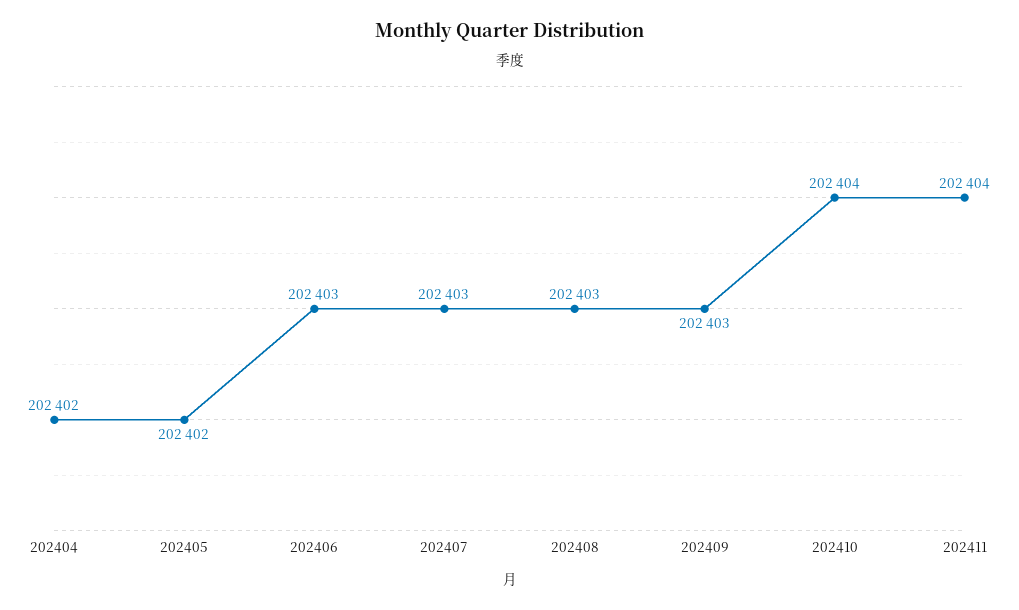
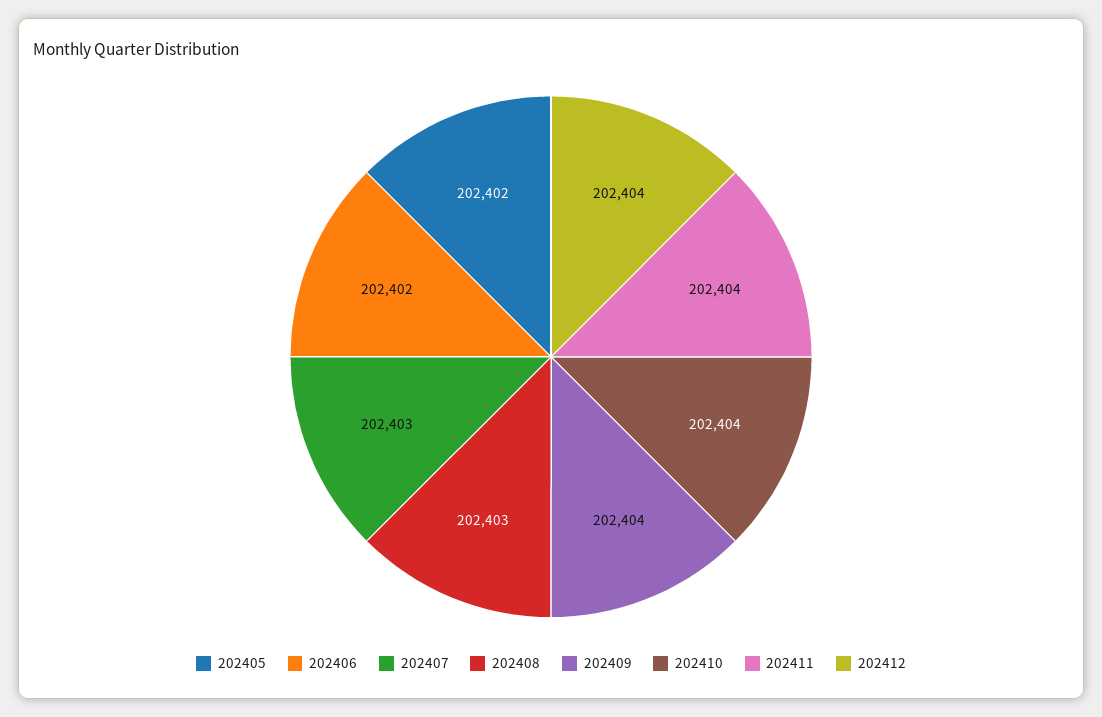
202404: 202402 -> none
202406: 202403 -> 202402
202409: 202403 -> 202404
202412: none -> 202404

